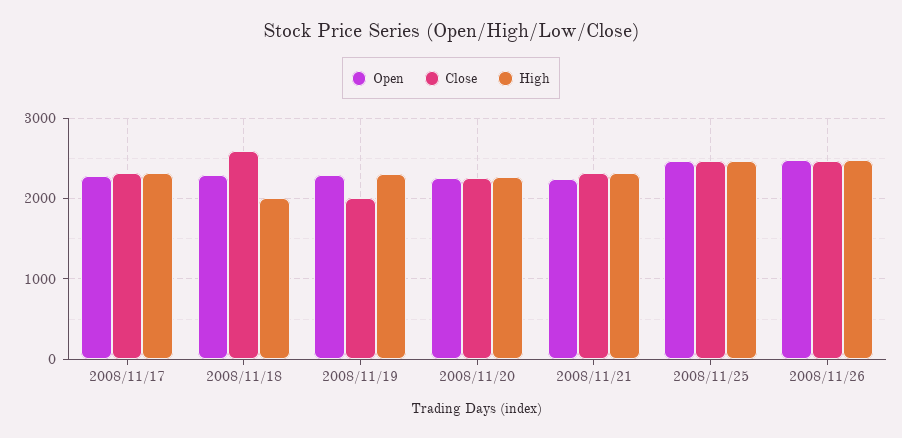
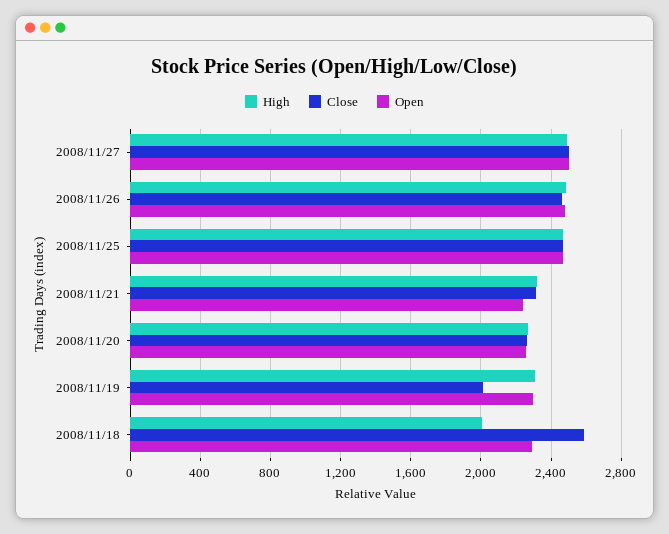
Open, 2008/11/17: 2300 -> none
Close, 2008/11/17: 2300 -> none
High, 2008/11/17: 2300 -> none
High, 2008/11/27: none -> 2500
Close, 2008/11/27: none -> 2500
Open, 2008/11/27: none -> 2500

